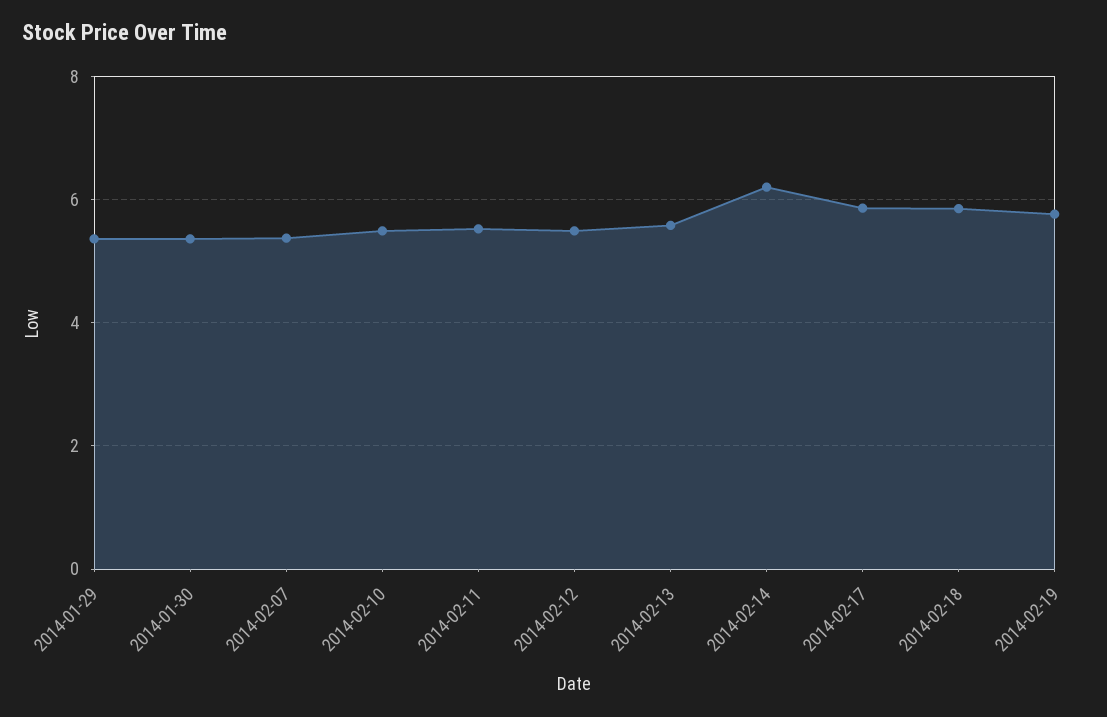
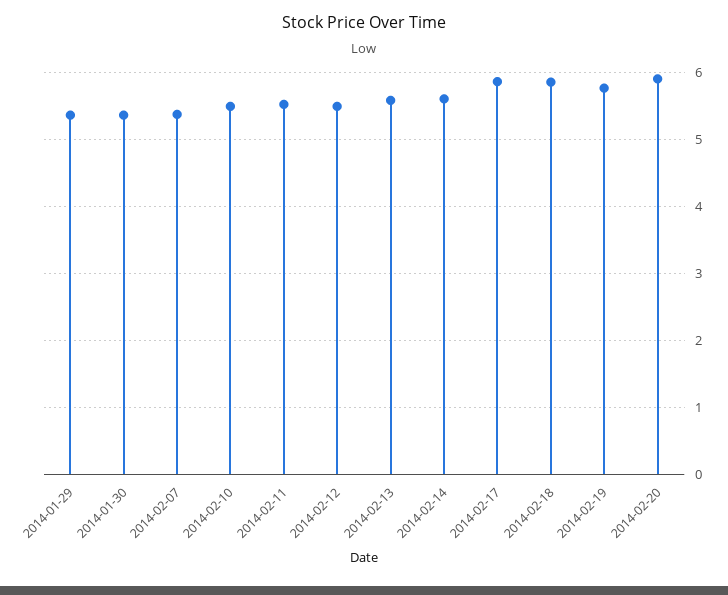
2014-02-14: 6.2 -> 5.6
2014-02-20: none -> 5.9

